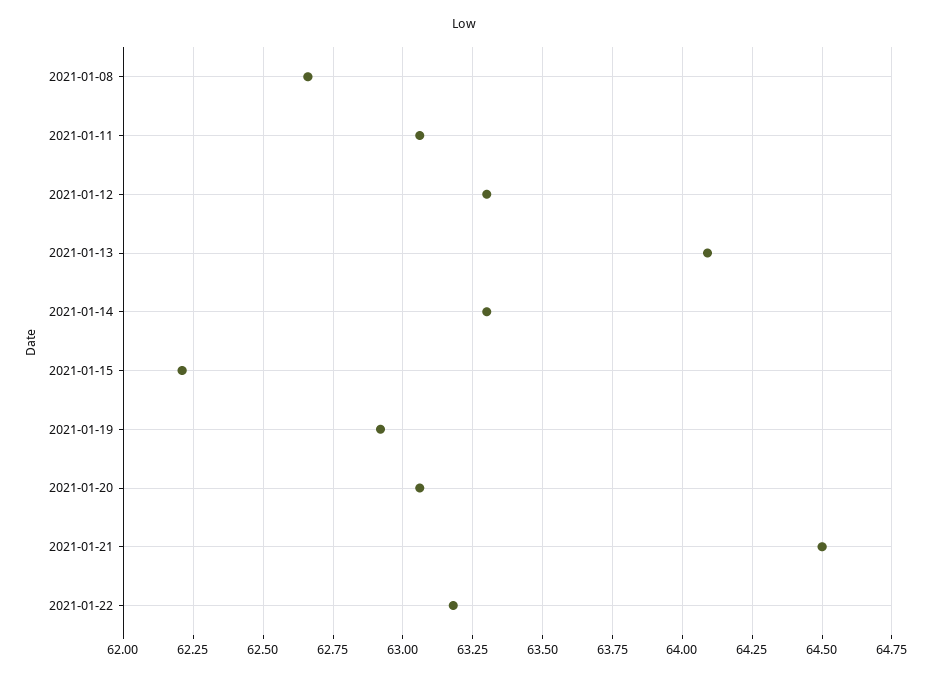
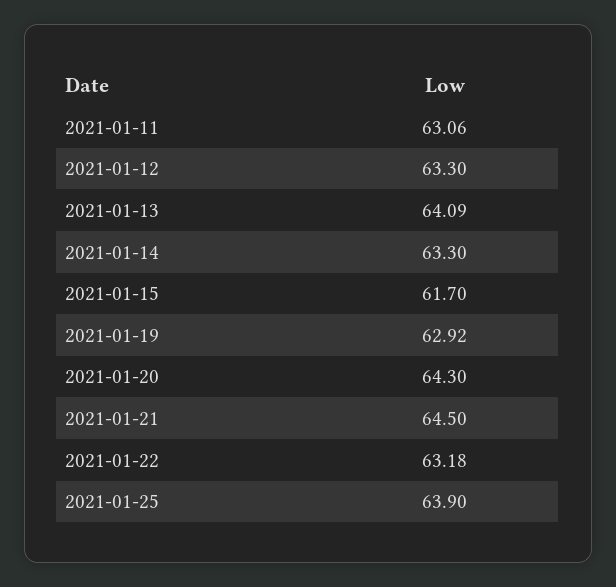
2021-01-08: 62.65 -> none
2021-01-15: 62.2 -> 61.7
2021-01-20: 63.05 -> 64.3
2021-01-25: none -> 63.9

